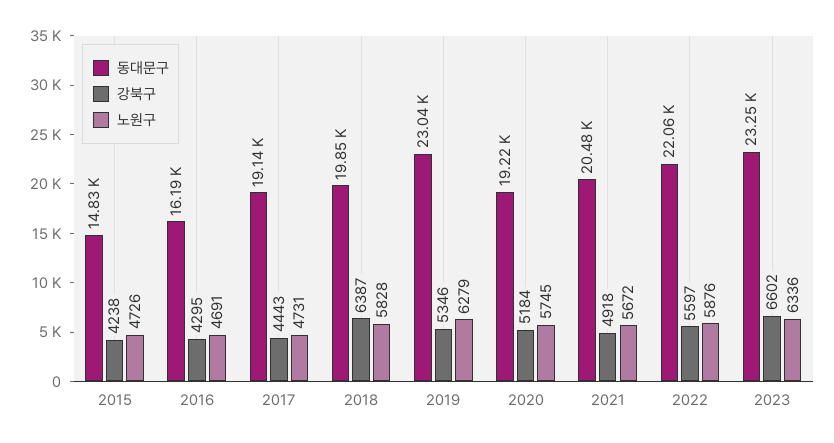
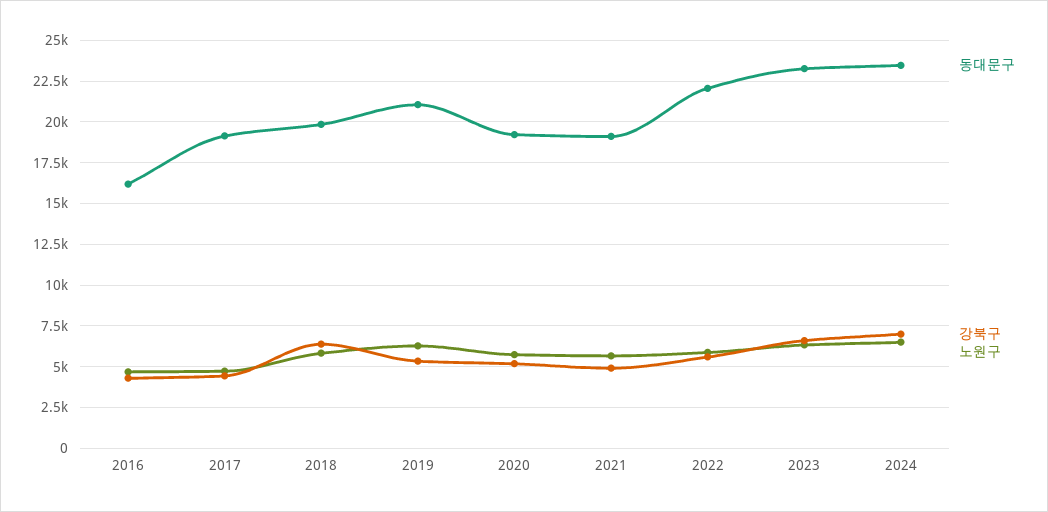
동대문구, 2015: 14830 -> none
강북구, 2015: 4238 -> none
노원구, 2015: 4726 -> none
동대문구, 2019: 23040 -> 21000
동대문구, 2021: 20480 -> 19000
동대문구, 2024: none -> 23500
강북구, 2024: none -> 7000
노원구, 2024: none -> 6500

